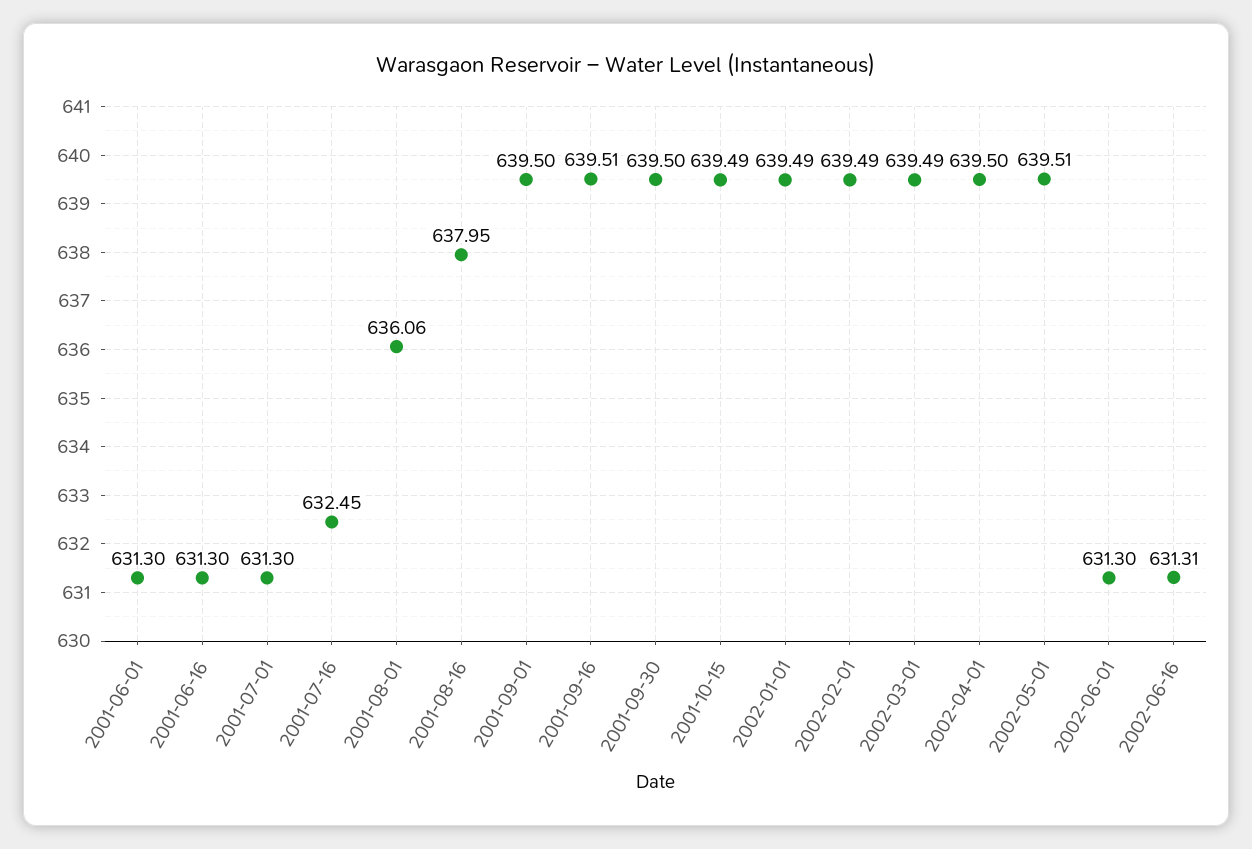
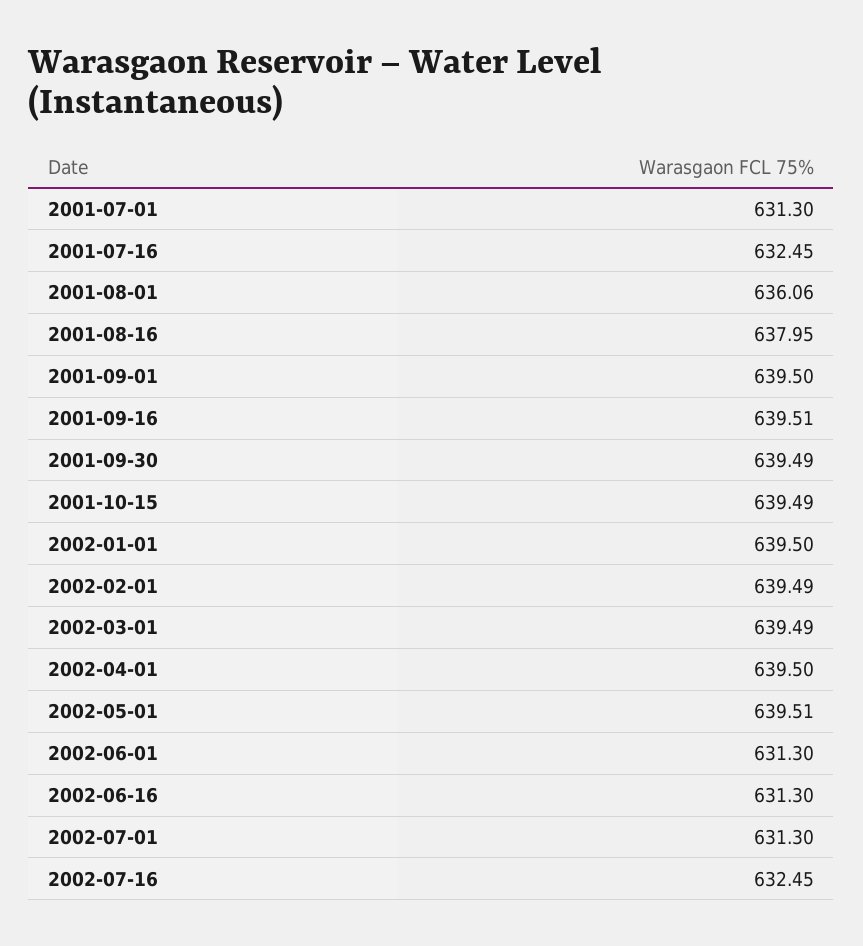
2001-06-01: 631.3 -> none
2001-06-16: 631.3 -> none
2001-09-30: 639.5 -> 639.49
2002-01-01: 639.49 -> 639.5
2002-06-16: 631.31 -> 631.3
2002-07-01: none -> 631.3
2002-07-16: none -> 632.45

